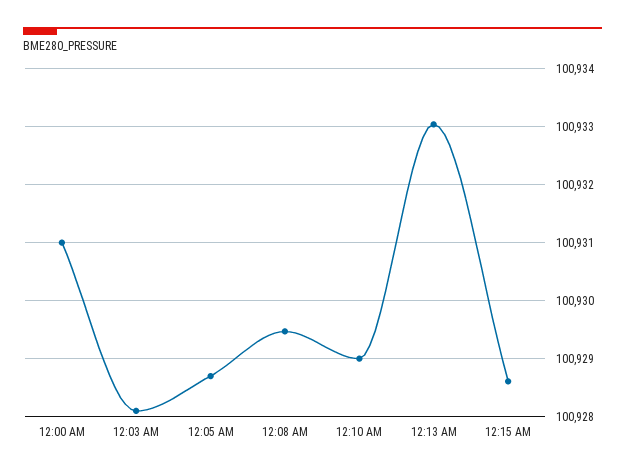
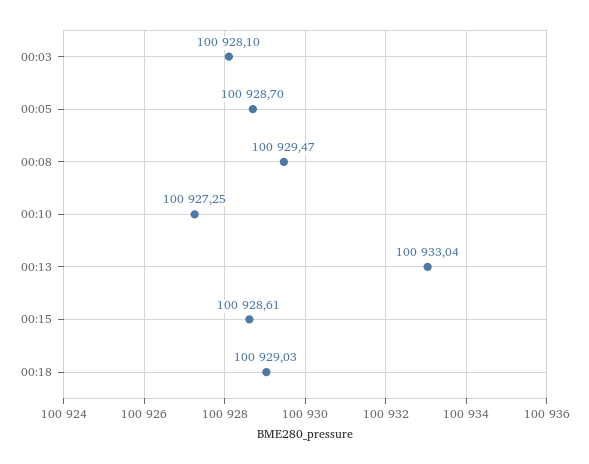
12:00 AM: 100931 -> none
12:10 AM: 100929 -> 100927.25
00:18: none -> 100929.03

